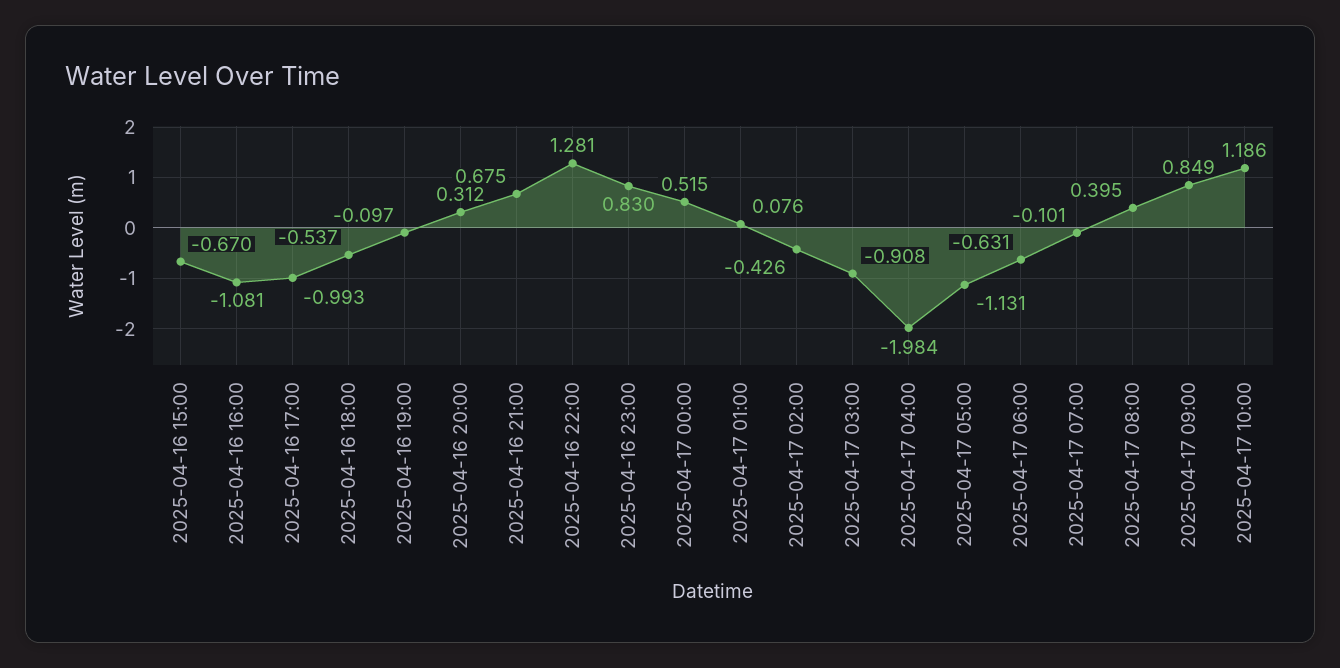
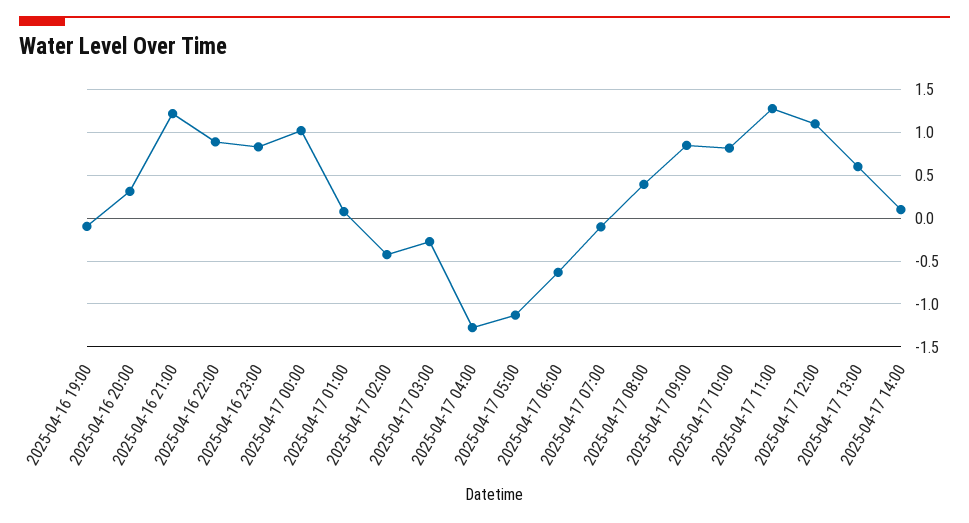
2025-04-16 15:00: -0.67 -> none
2025-04-16 16:00: -1.081 -> none
2025-04-16 17:00: -0.993 -> none
2025-04-16 18:00: -0.537 -> none
2025-04-16 21:00: 0.675 -> 1.2
2025-04-16 22:00: 1.281 -> 0.9
2025-04-17 00:00: 0.515 -> 1
2025-04-17 03:00: -0.908 -> -0.3
2025-04-17 04:00: -1.984 -> -1.3
2025-04-17 10:00: 1.186 -> 0.8
2025-04-17 11:00: none -> 1.3
2025-04-17 12:00: none -> 1.1
2025-04-17 13:00: none -> 0.6
2025-04-17 14:00: none -> 0.1

